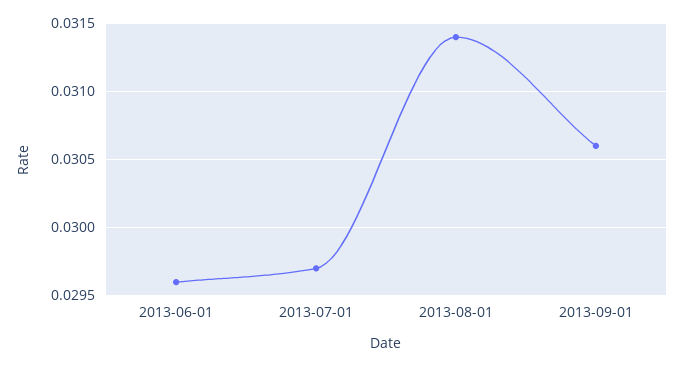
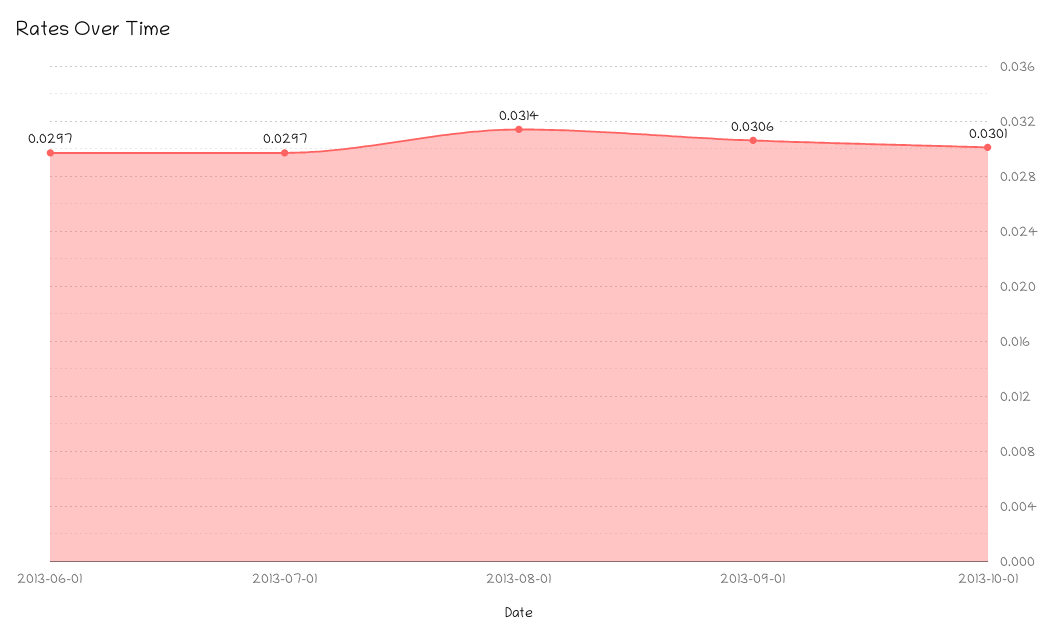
2013-06-01: 0.0296 -> 0.0297
2013-10-01: none -> 0.0301

